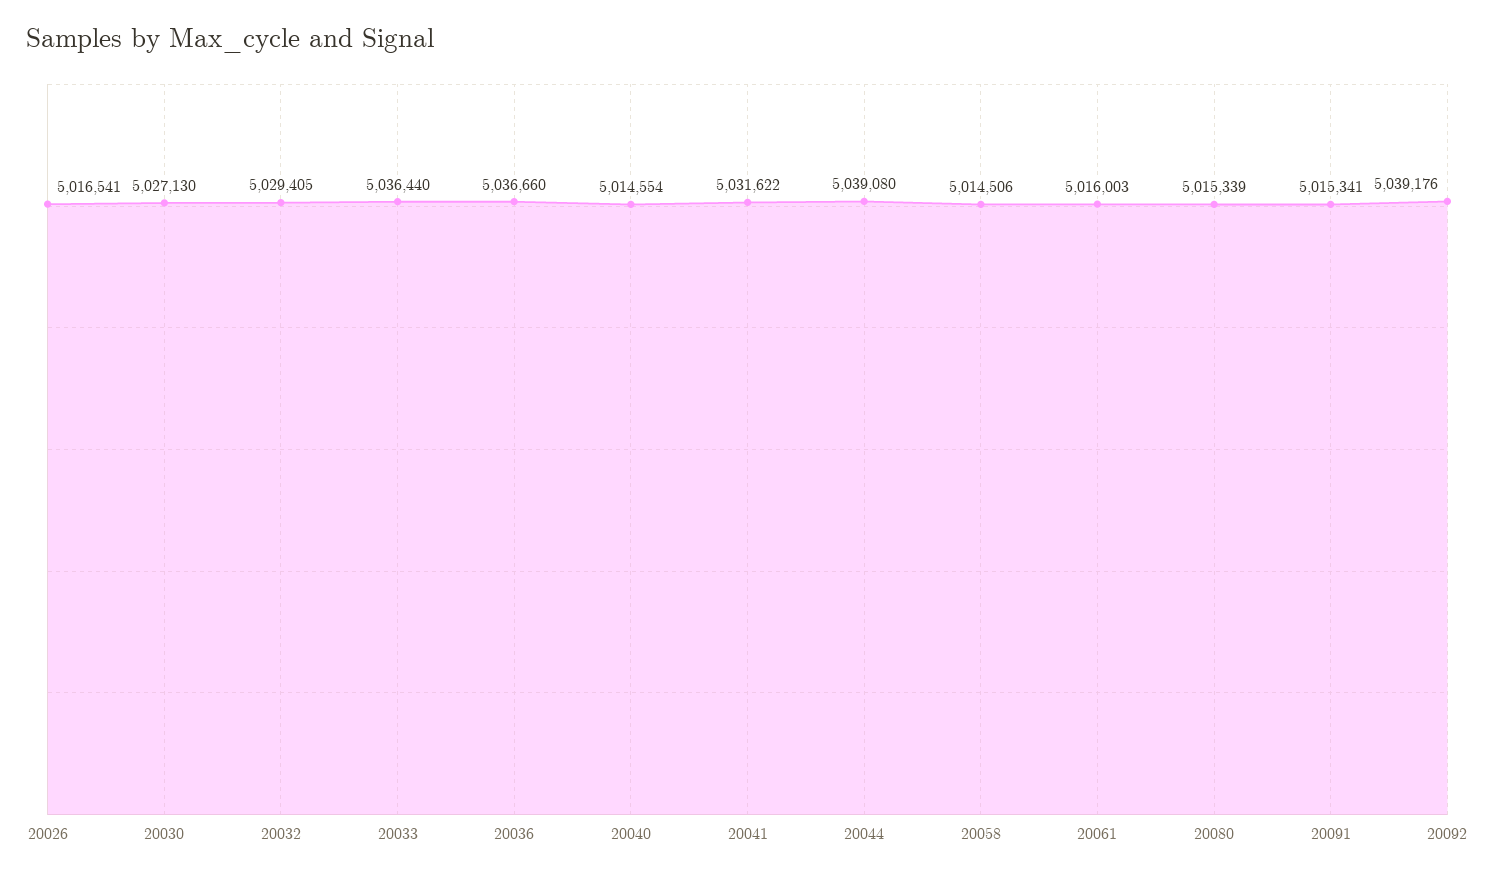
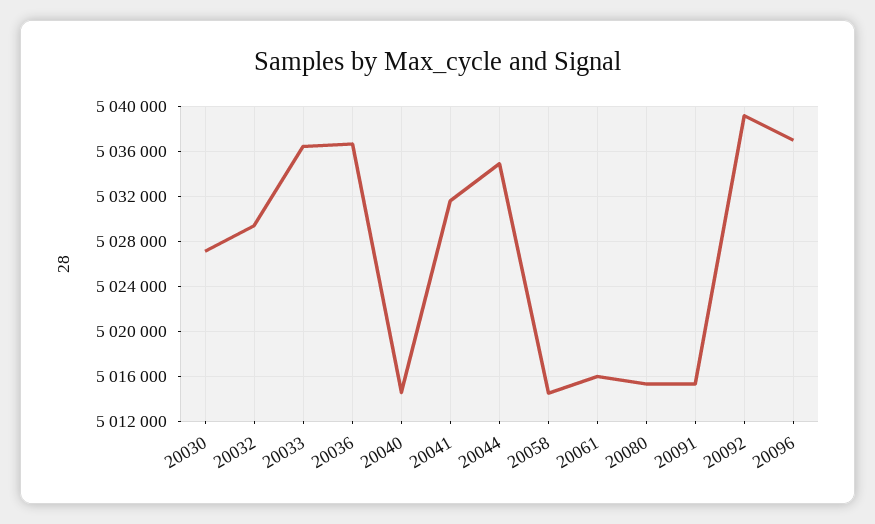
20026: 5016541 -> none
20044: 5039080 -> 5035000
20096: none -> 5037000

